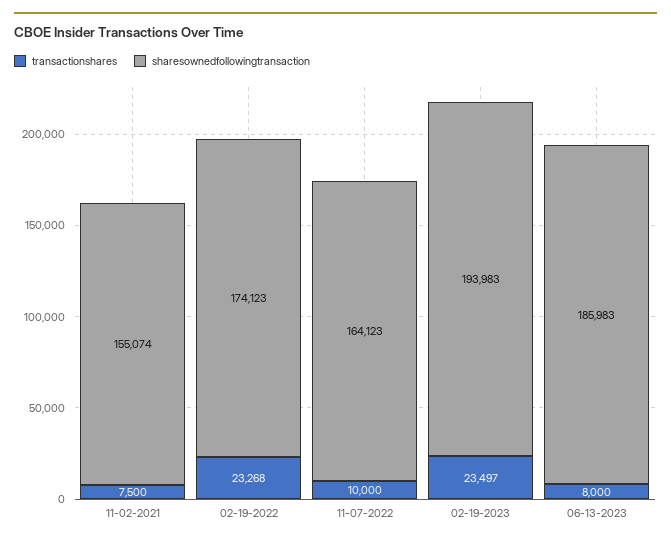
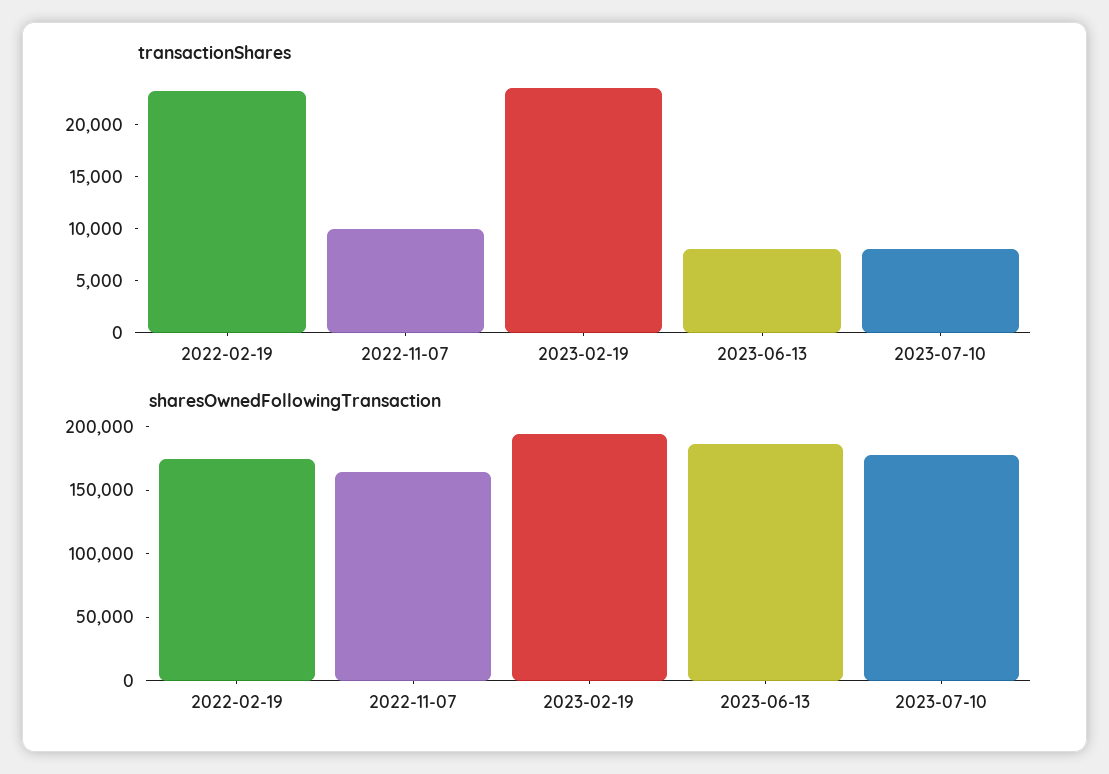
transactionshares, 11-02-2021: 7500 -> none
sharesownedfollowingtransaction, 11-02-2021: 155074 -> none
transactionshares, 2023-07-10: none -> 8000
sharesownedfollowingtransaction, 2023-07-10: none -> 180000

